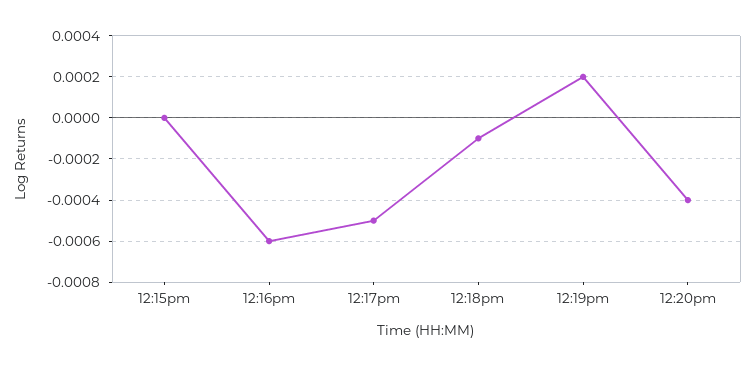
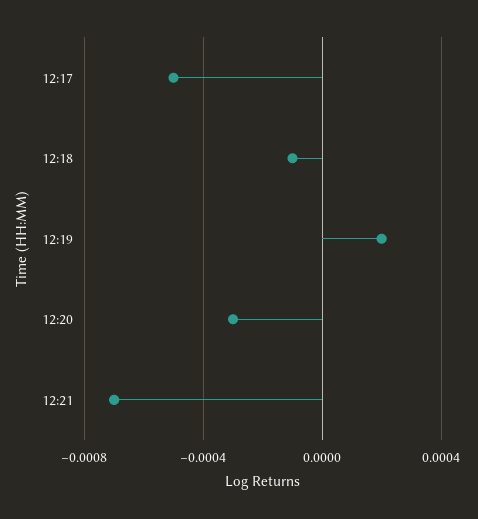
12:15pm: 0 -> none
12:16pm: -0.0006 -> none
12:20pm: -0.0004 -> -0.0003
12:21: none -> -0.0007

